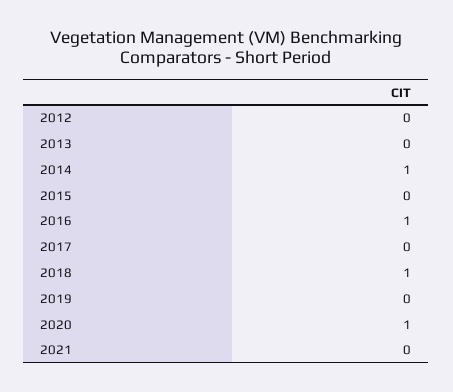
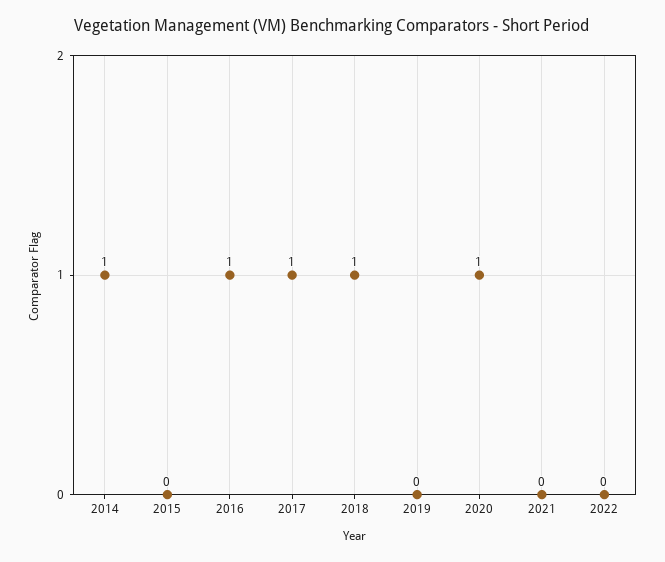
2012: 0 -> none
2013: 0 -> none
2017: 0 -> 1
2022: none -> 0

